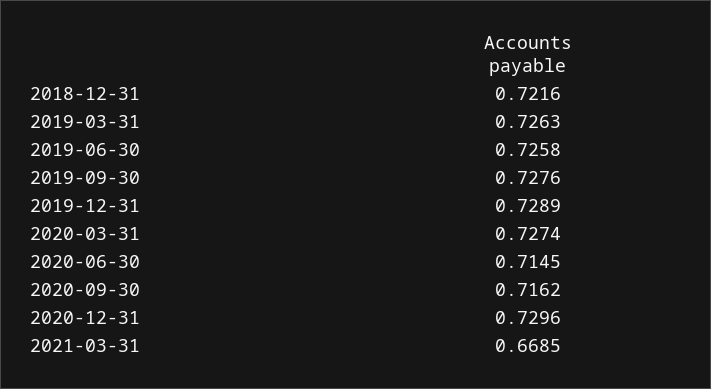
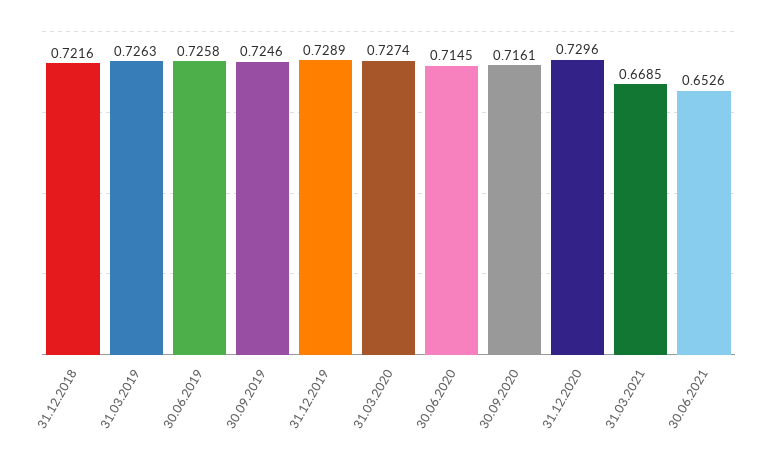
2019-09-30: 0.7276 -> 0.7246
2020-09-30: 0.7162 -> 0.7161
30.06.2021: none -> 0.6526

